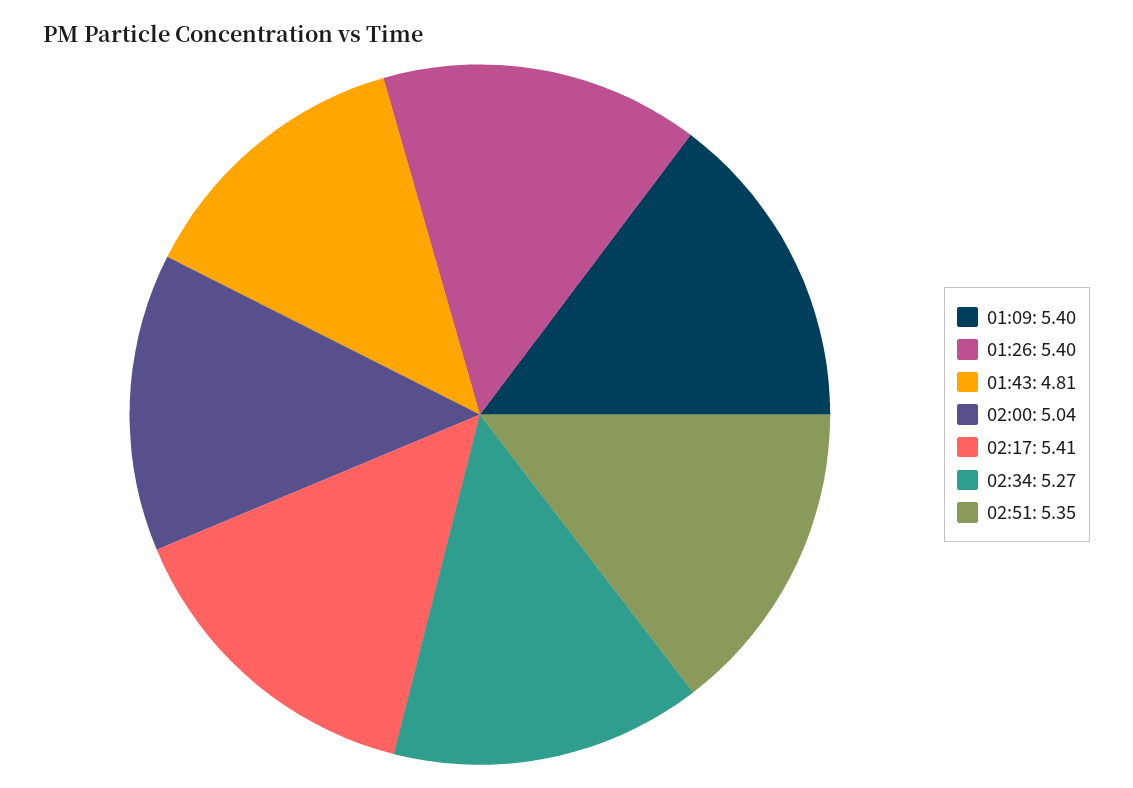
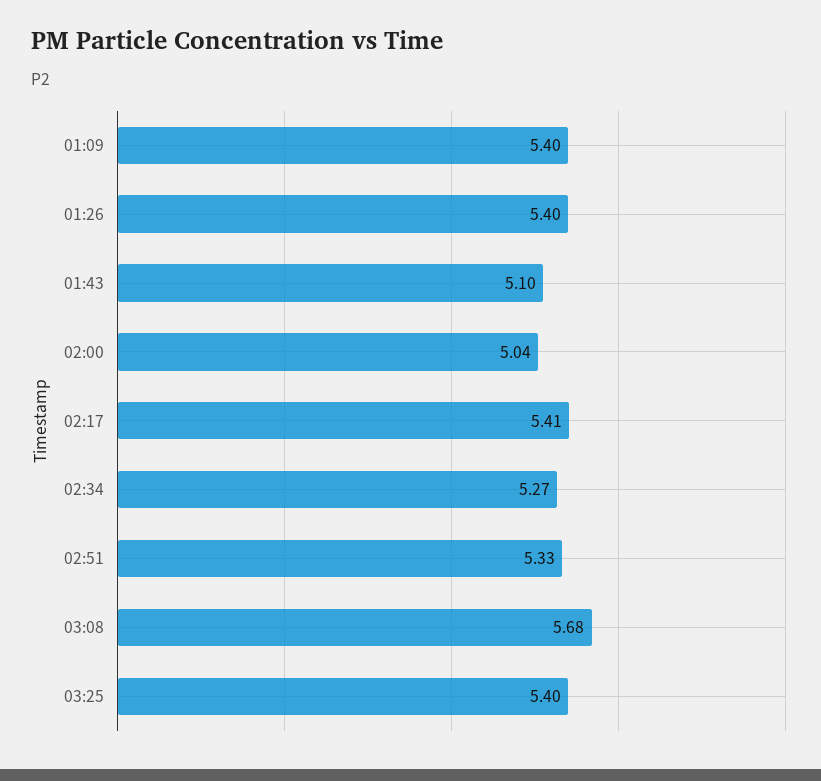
01:43: 4.81 -> 5.1
02:51: 5.35 -> 5.33
03:08: none -> 5.68
03:25: none -> 5.4

